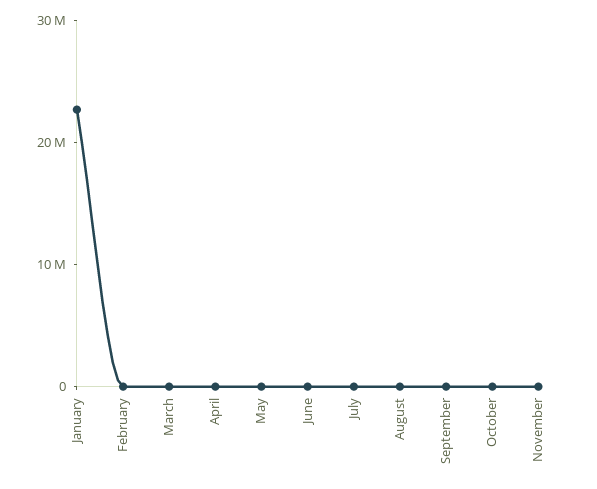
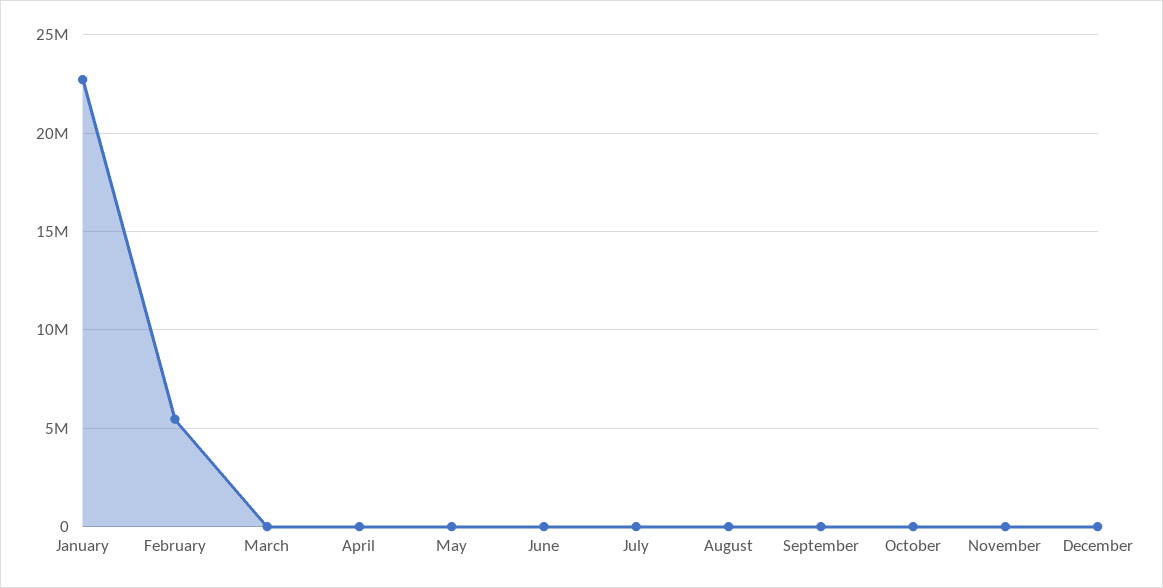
February: 0 -> 5500000
December: none -> 0

